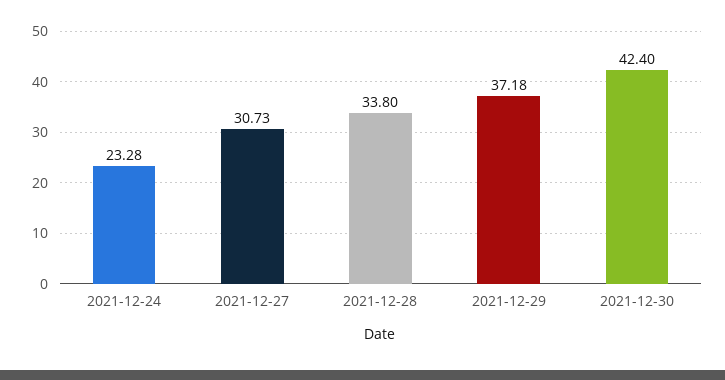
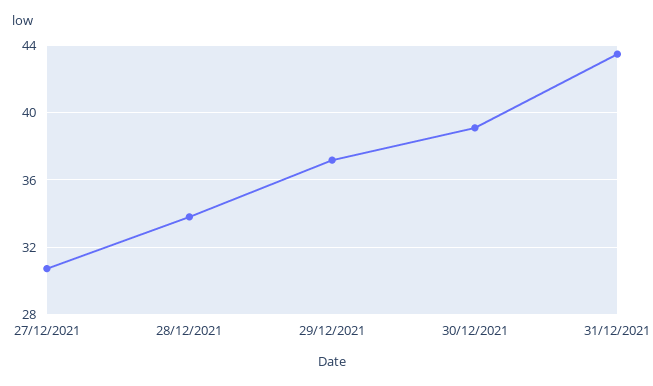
2021-12-24: 23.28 -> none
2021-12-30: 42.4 -> 39
31/12/2021: none -> 43.5

